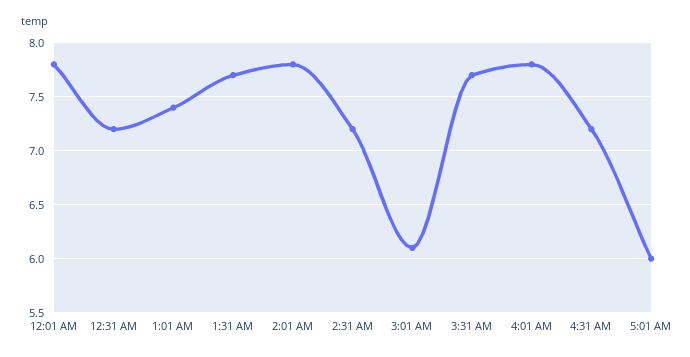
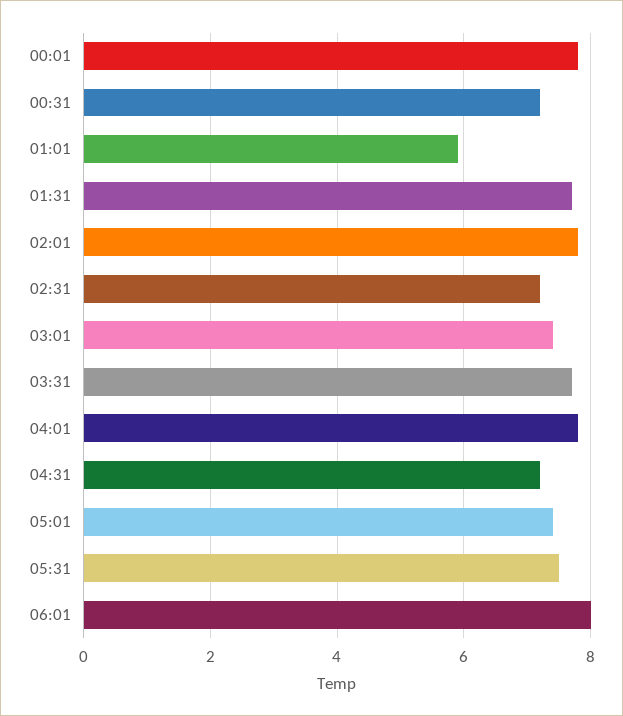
1:01 AM: 7.4 -> 6
3:01 AM: 6.1 -> 7.5
5:01 AM: 6 -> 7.5
05:31: none -> 7.5
06:01: none -> 8

